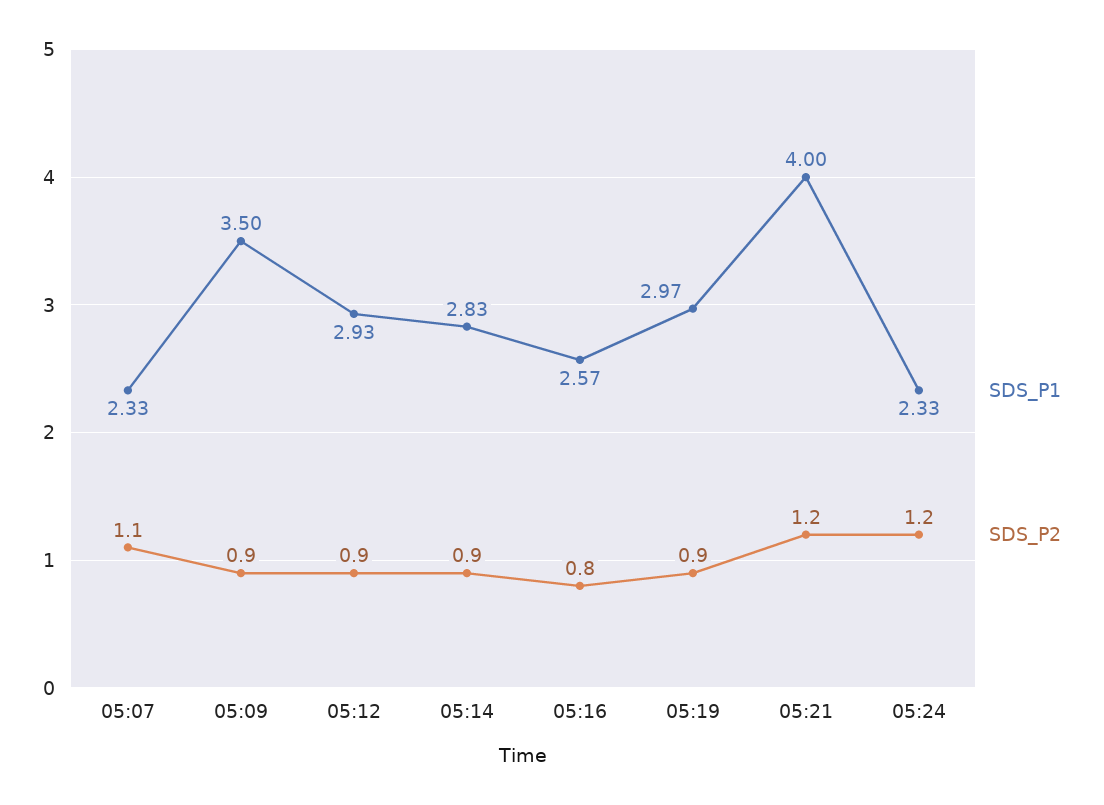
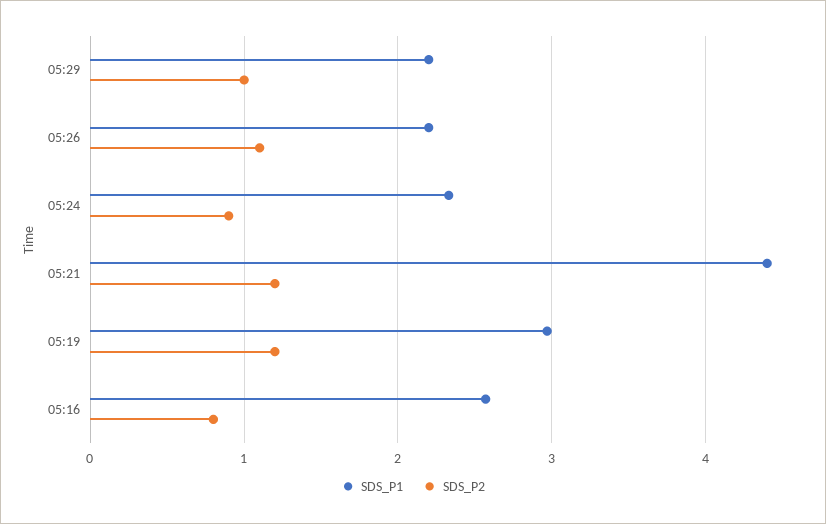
SDS_P1, 05:07: 2.33 -> none
SDS_P2, 05:07: 1.1 -> none
SDS_P1, 05:09: 3.5 -> none
SDS_P2, 05:09: 0.9 -> none
SDS_P1, 05:12: 2.93 -> none
SDS_P2, 05:12: 0.9 -> none
SDS_P1, 05:14: 2.83 -> none
SDS_P2, 05:14: 0.9 -> none
SDS_P2, 05:19: 0.9 -> 1.2
SDS_P1, 05:21: 4 -> 4.4
SDS_P2, 05:24: 1.2 -> 0.9
SDS_P1, 05:29: none -> 2.2
SDS_P2, 05:29: none -> 1
SDS_P1, 05:26: none -> 2.2
SDS_P2, 05:26: none -> 1.1

